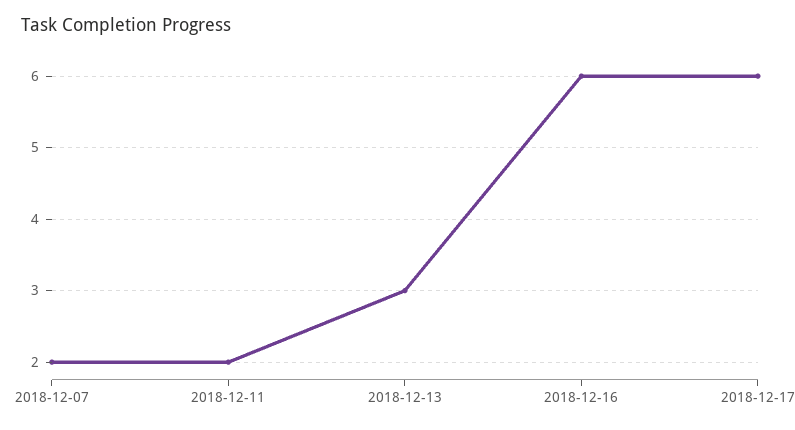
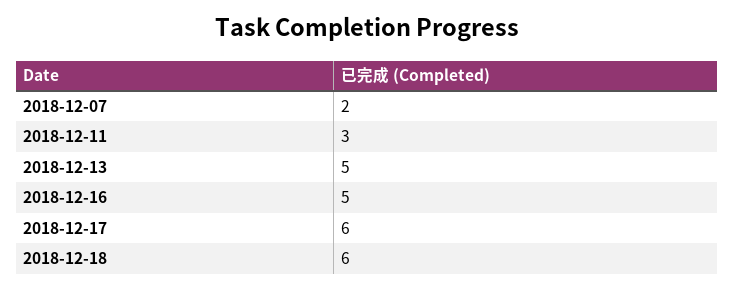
2018-12-11: 2 -> 3
2018-12-13: 3 -> 5
2018-12-16: 6 -> 5
2018-12-18: none -> 6

